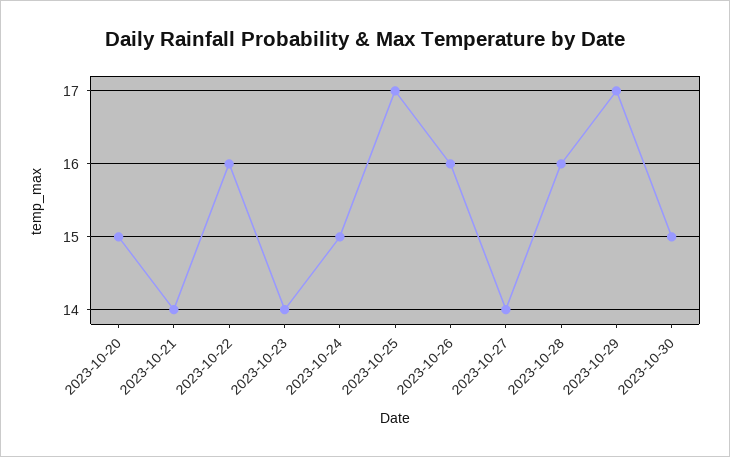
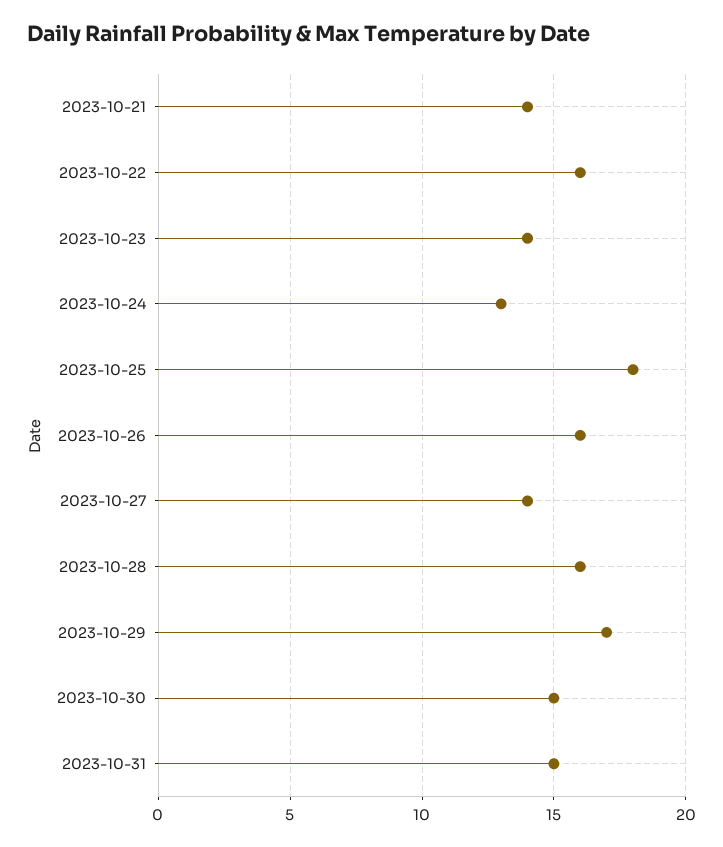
2023-10-20: 15 -> none
2023-10-24: 15 -> 13
2023-10-25: 17 -> 18
2023-10-31: none -> 15

